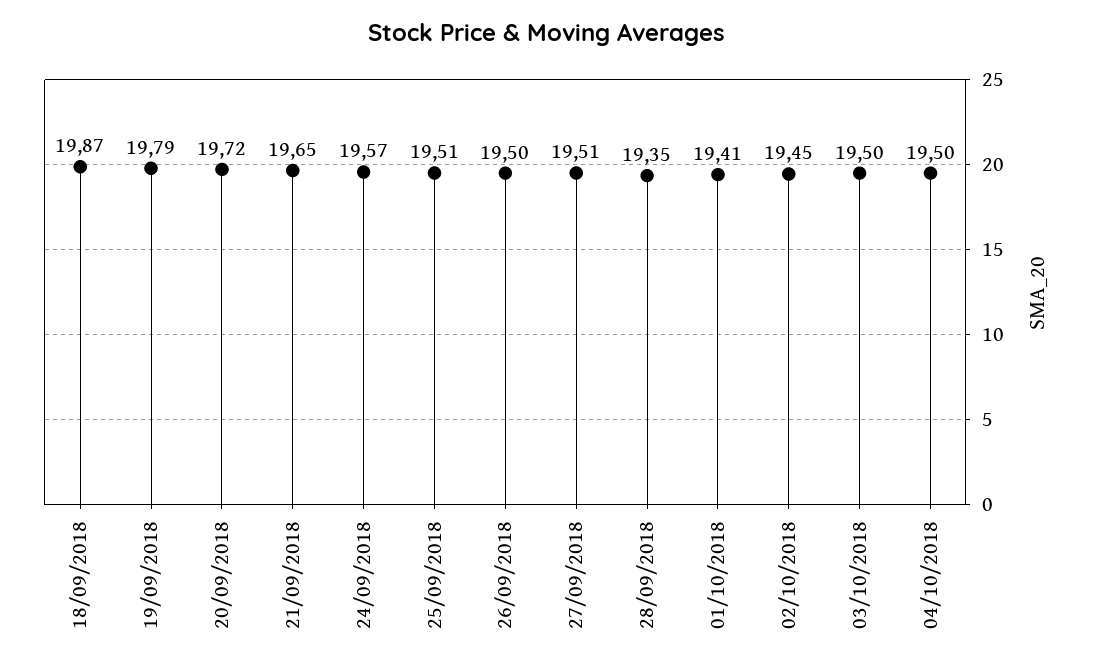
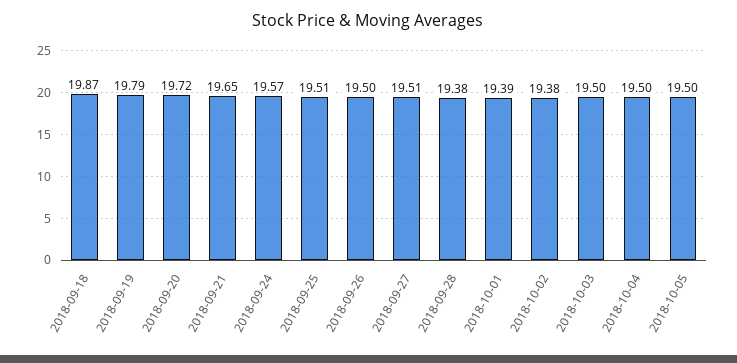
28/09/2018: 19.35 -> 19.38
01/10/2018: 19.41 -> 19.39
02/10/2018: 19.45 -> 19.38
2018-10-05: none -> 19.5

